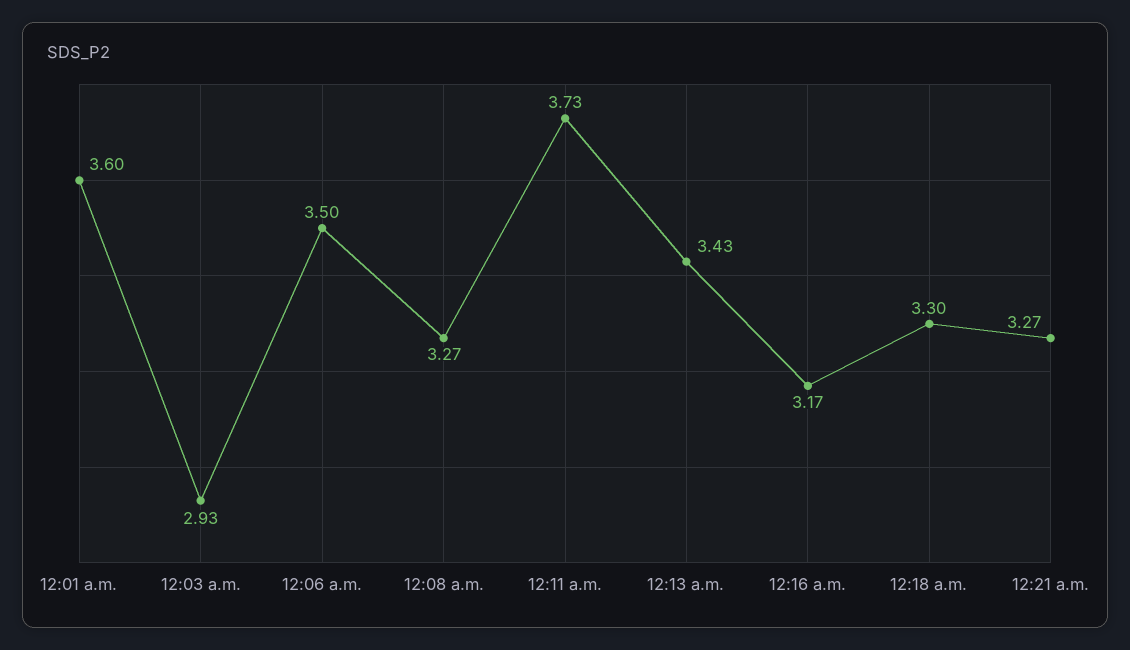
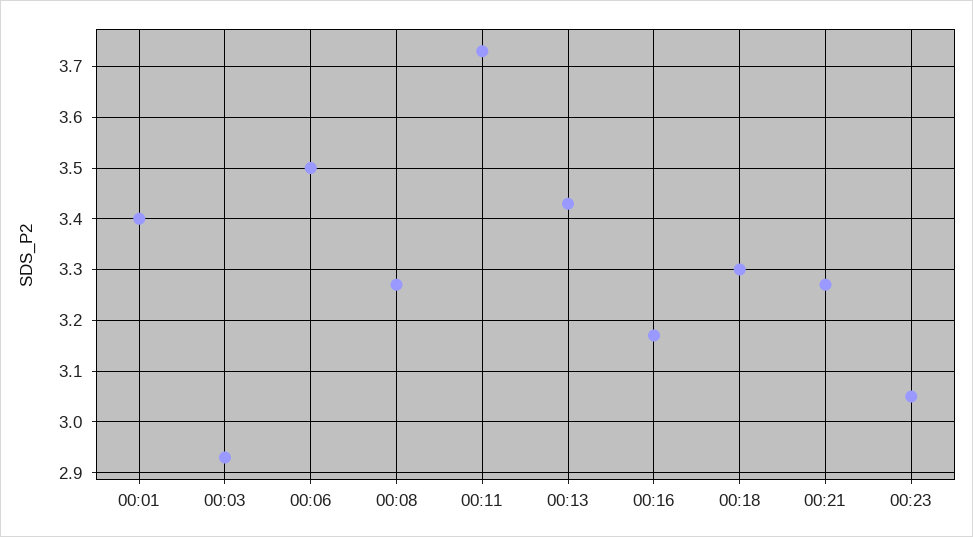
12:01 a.m.: 3.6 -> 3.4
00:23: none -> 3.05

